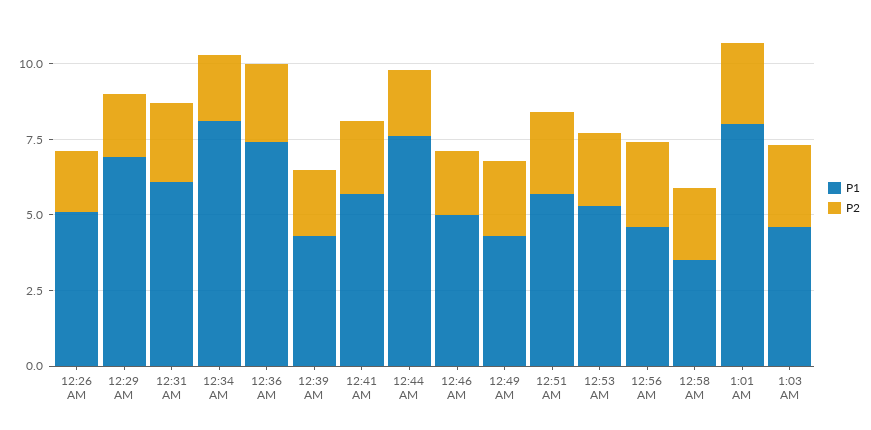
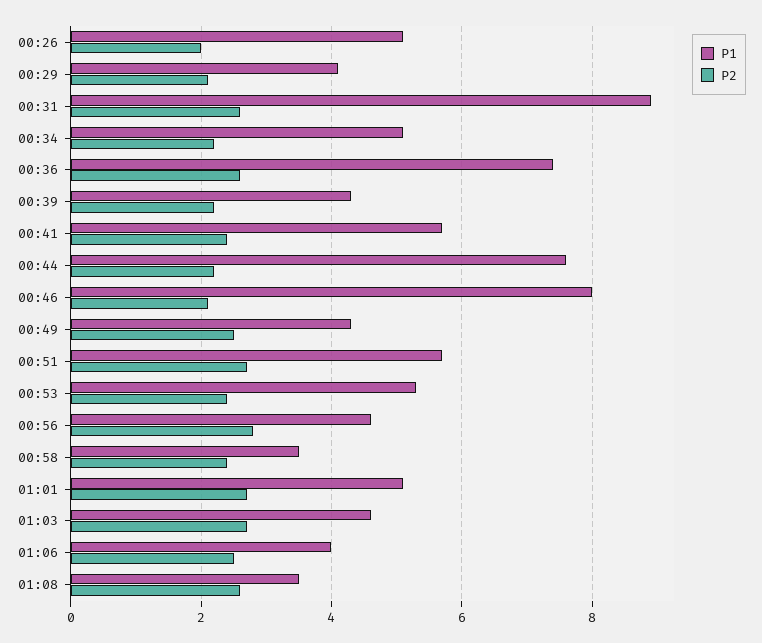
P1, 12:29 AM: 7 -> 4
P1, 12:31 AM: 6 -> 9
P1, 12:34 AM: 8 -> 5
P1, 12:46 AM: 5 -> 8
P1, 1:01 AM: 8 -> 5
P1, 01:06: none -> 4
P2, 01:06: none -> 2.5
P1, 01:08: none -> 3.5
P2, 01:08: none -> 2.5

